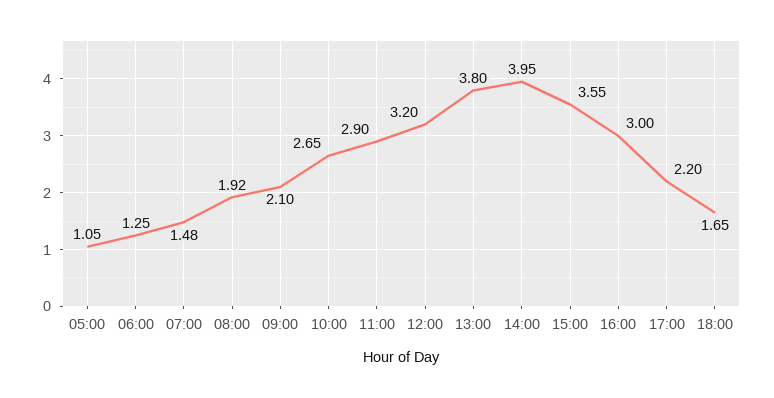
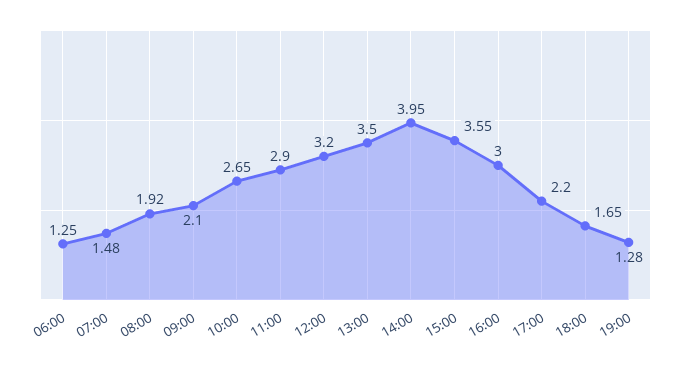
05:00: 1.05 -> none
13:00: 3.8 -> 3.5
19:00: none -> 1.28

